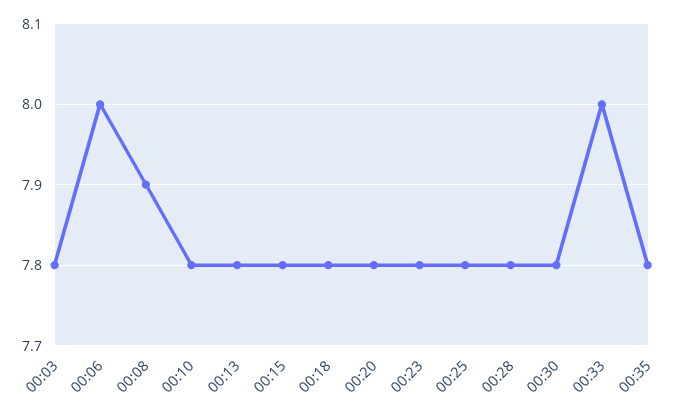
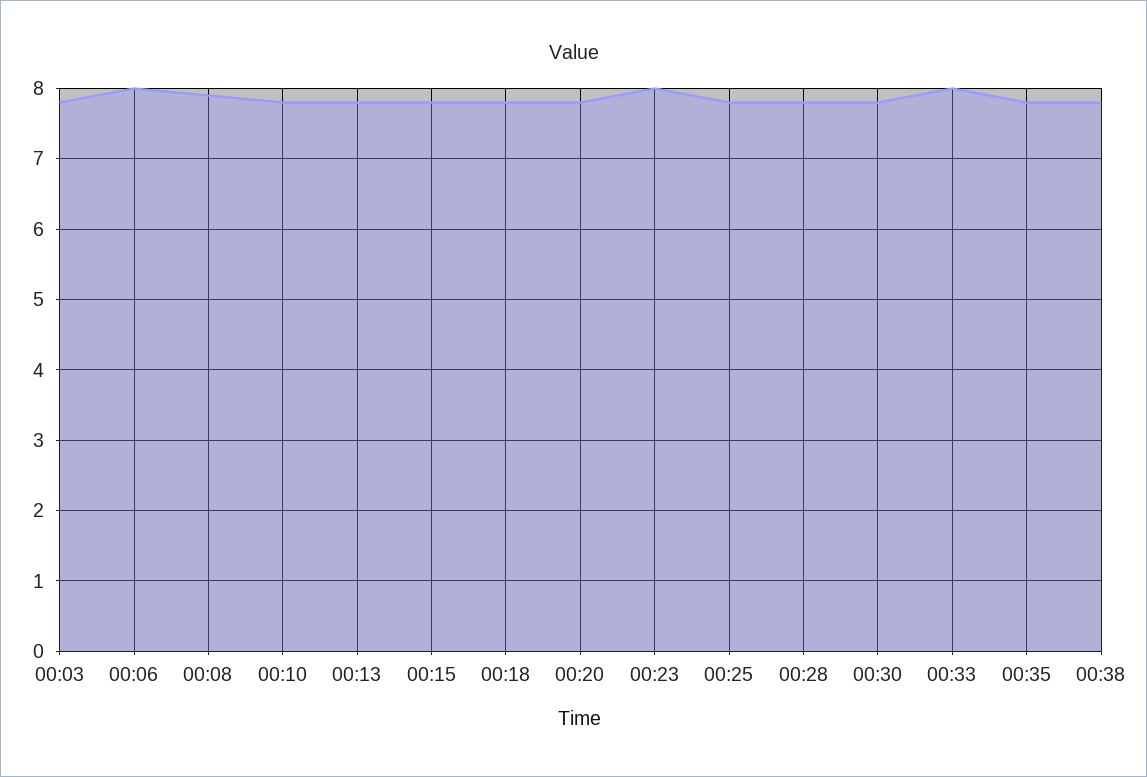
00:23: 7.8 -> 8
00:38: none -> 7.8

